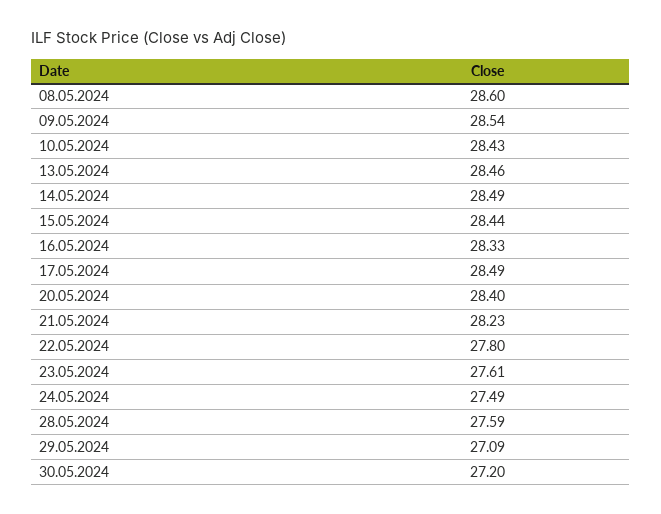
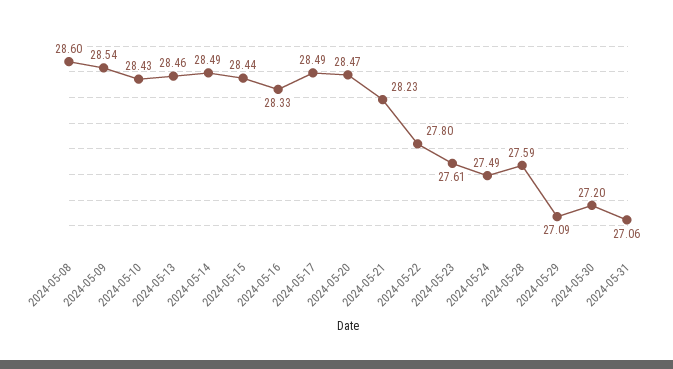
20.05.2024: 28.4 -> 28.47
2024-05-31: none -> 27.06

